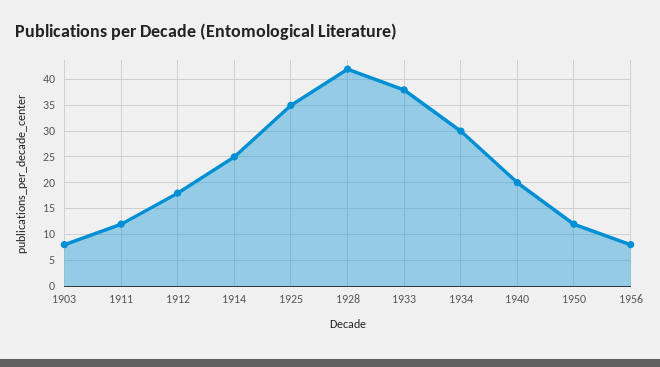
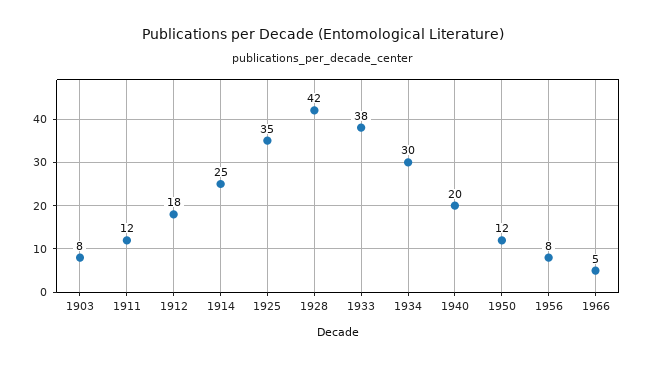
1966: none -> 5

